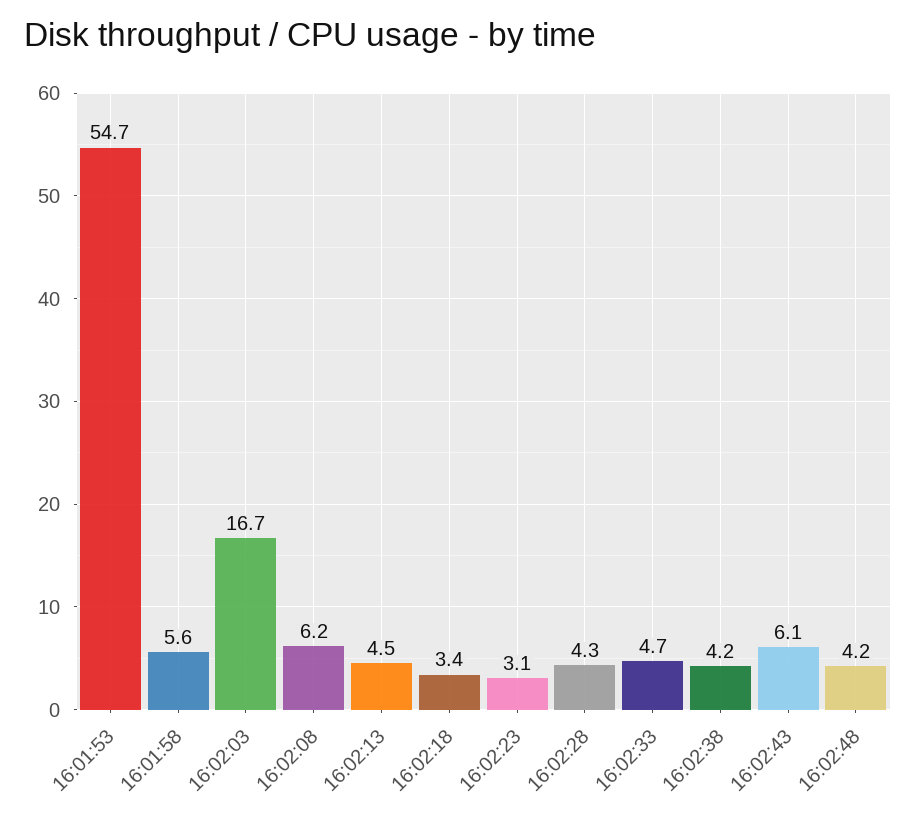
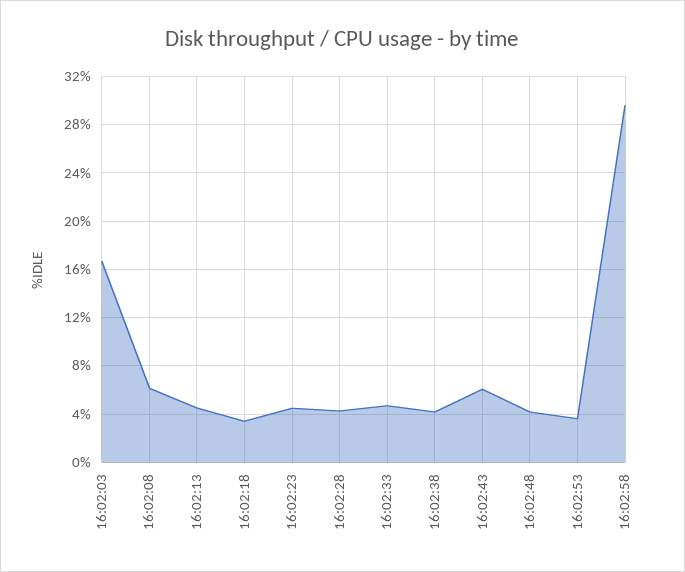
16:01:53: 54.7 -> none
16:01:58: 5.6 -> none
16:02:23: 3.1 -> 4.5
16:02:53: none -> 3.5
16:02:58: none -> 29.5

